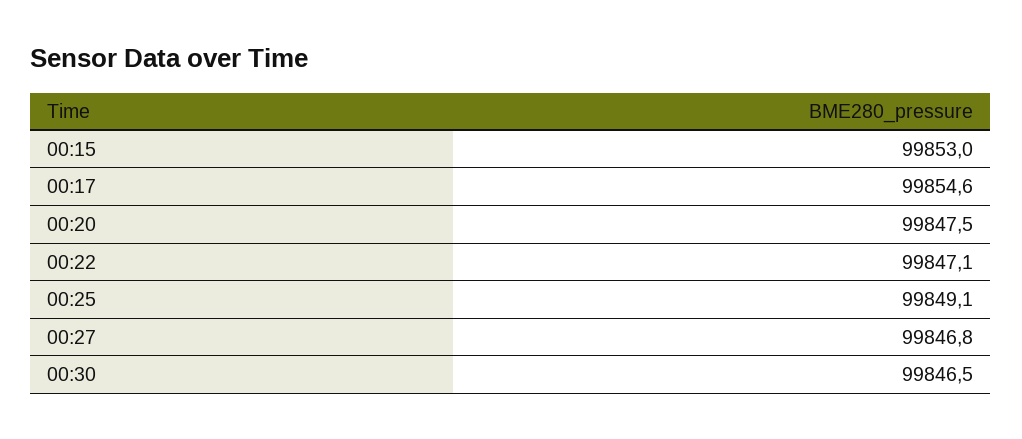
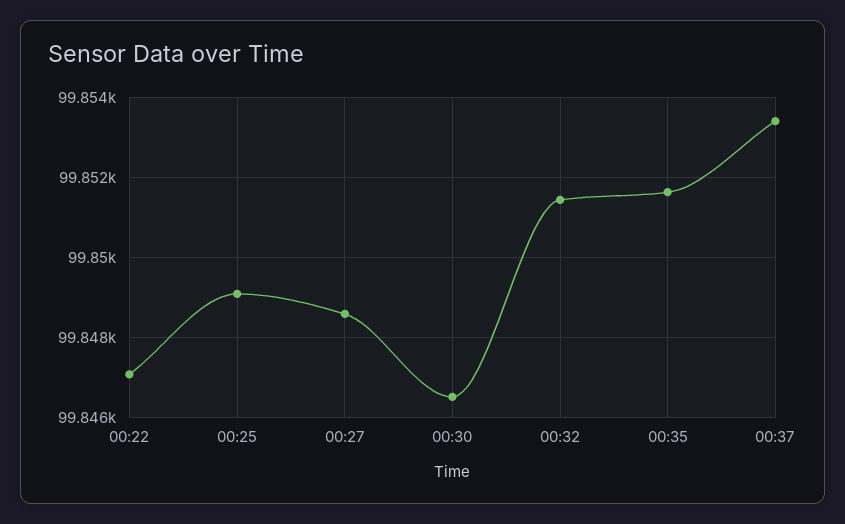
00:15: 99853 -> none
00:17: 99854.6 -> none
00:20: 99847.5 -> none
00:27: 99846.8 -> 99848.6
00:32: none -> 99851.4
00:35: none -> 99851.6
00:37: none -> 99853.4

